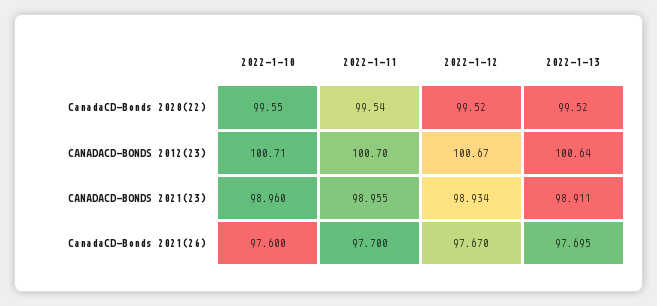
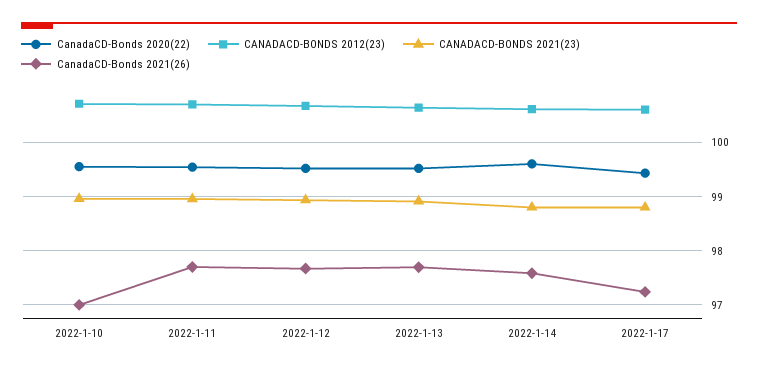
CanadaCD-Bonds 2021(26), 2022-1-10: 97.6 -> 97
CanadaCD-Bonds 2020(22), 2022-1-14: none -> 99.6
CANADACD-BONDS 2012(23), 2022-1-14: none -> 100.6
CANADACD-BONDS 2021(23), 2022-1-14: none -> 98.8
CanadaCD-Bonds 2021(26), 2022-1-14: none -> 97.6
CanadaCD-Bonds 2020(22), 2022-1-17: none -> 99.4
CANADACD-BONDS 2012(23), 2022-1-17: none -> 100.6
CANADACD-BONDS 2021(23), 2022-1-17: none -> 98.8
CanadaCD-Bonds 2021(26), 2022-1-17: none -> 97.2

